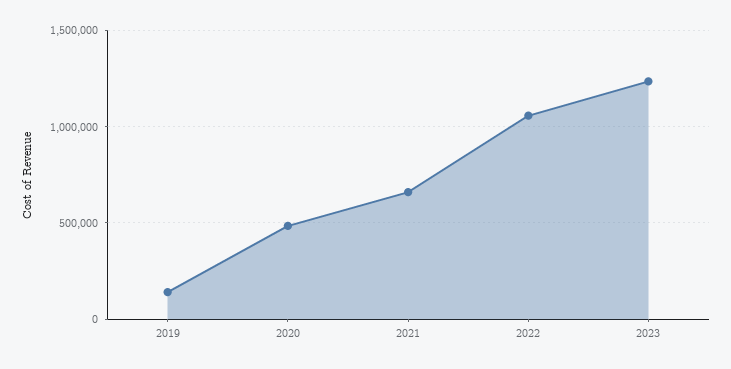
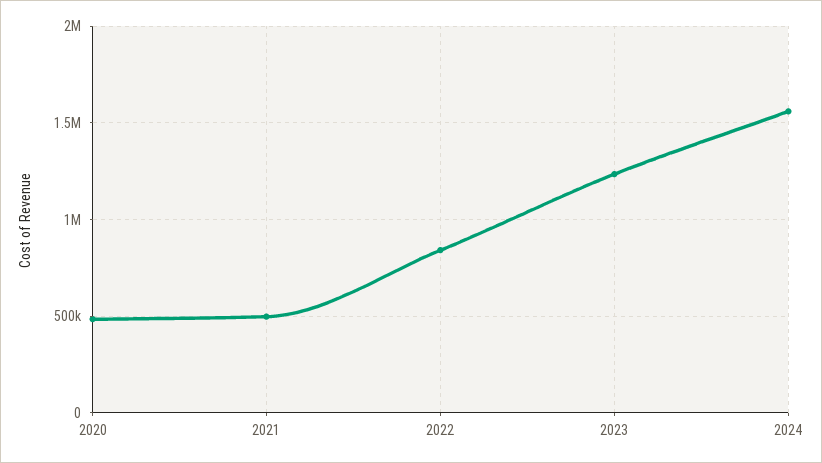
2019: 150000 -> none
2021: 650000 -> 500000
2022: 1050000 -> 850000
2024: none -> 1550000

